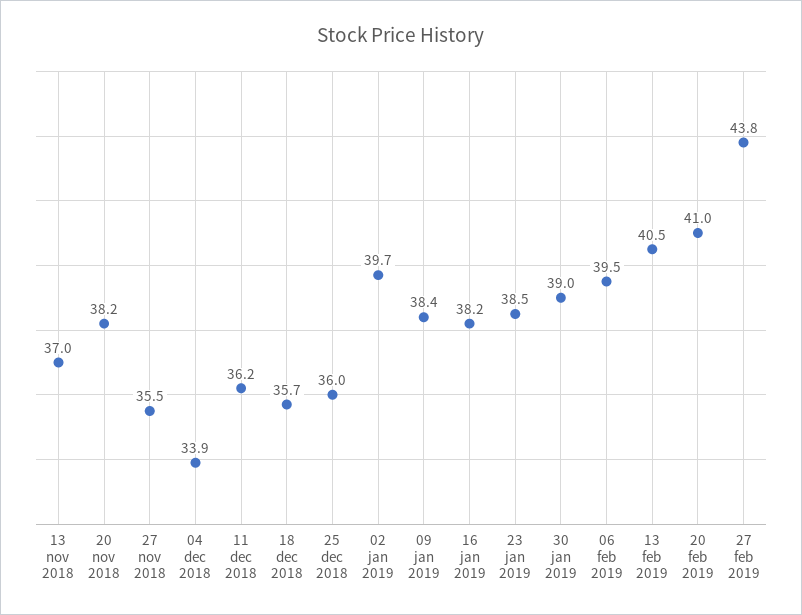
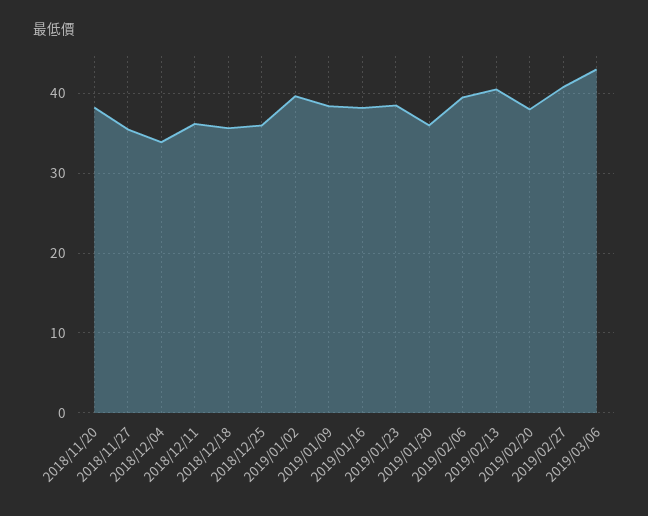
13 nov 2018: 37 -> none
30 jan 2019: 39 -> 36
20 feb 2019: 41 -> 38
27 feb 2019: 43.8 -> 41
2019/03/06: none -> 43

